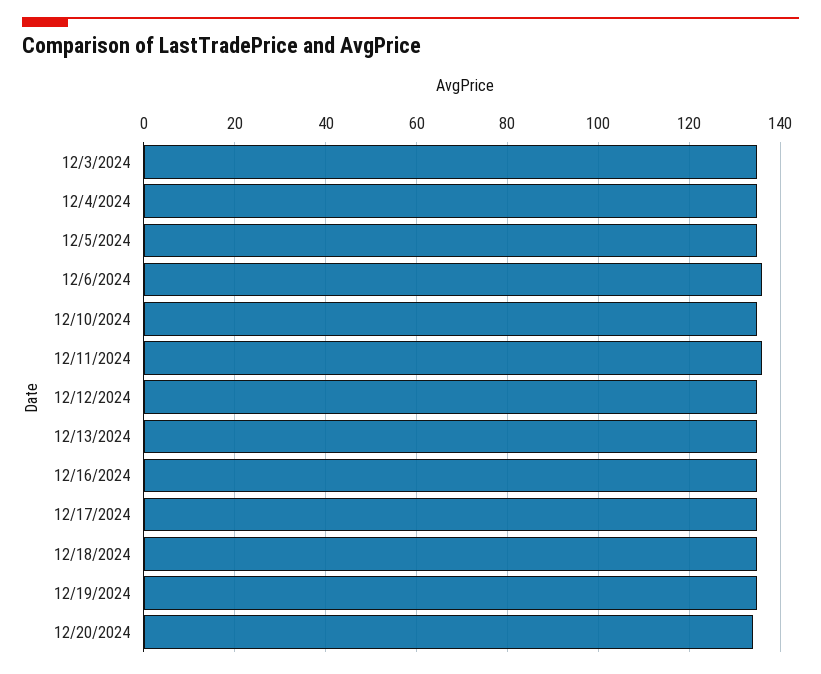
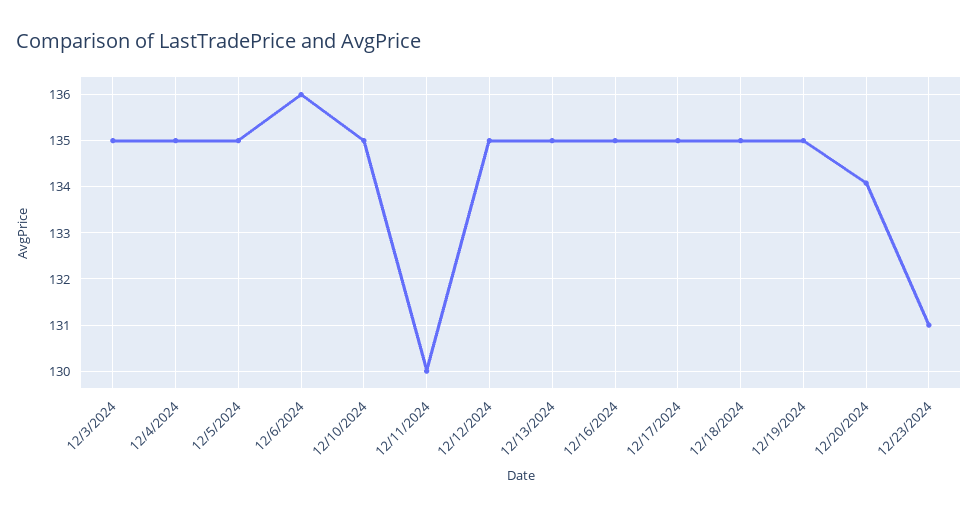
12/11/2024: 136 -> 130
12/23/2024: none -> 131

